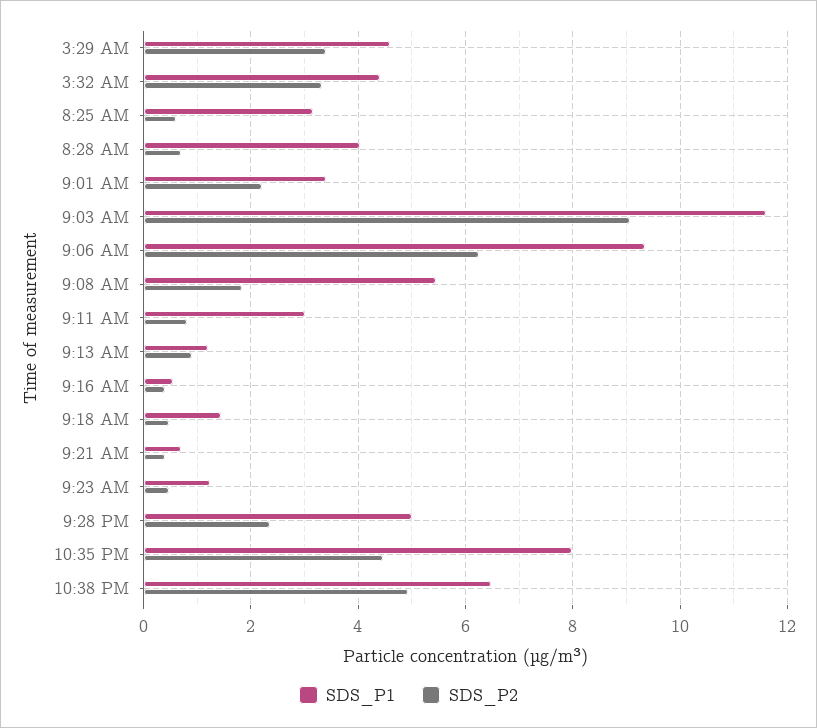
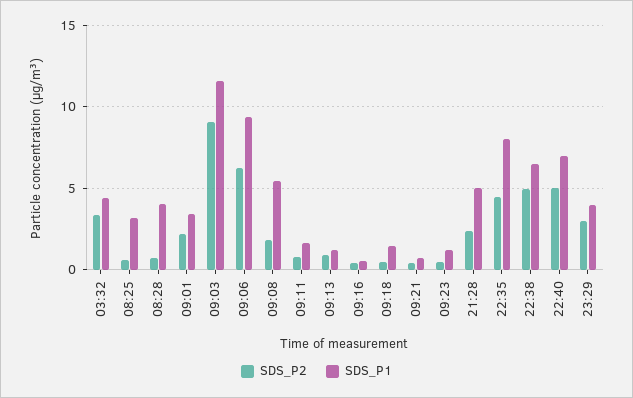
SDS_P1, 3:29 AM: 4.6 -> none
SDS_P2, 3:29 AM: 3.4 -> none
SDS_P1, 9:11 AM: 3 -> 1.5
SDS_P2, 22:40: none -> 5
SDS_P1, 22:40: none -> 7
SDS_P2, 23:29: none -> 3
SDS_P1, 23:29: none -> 4

